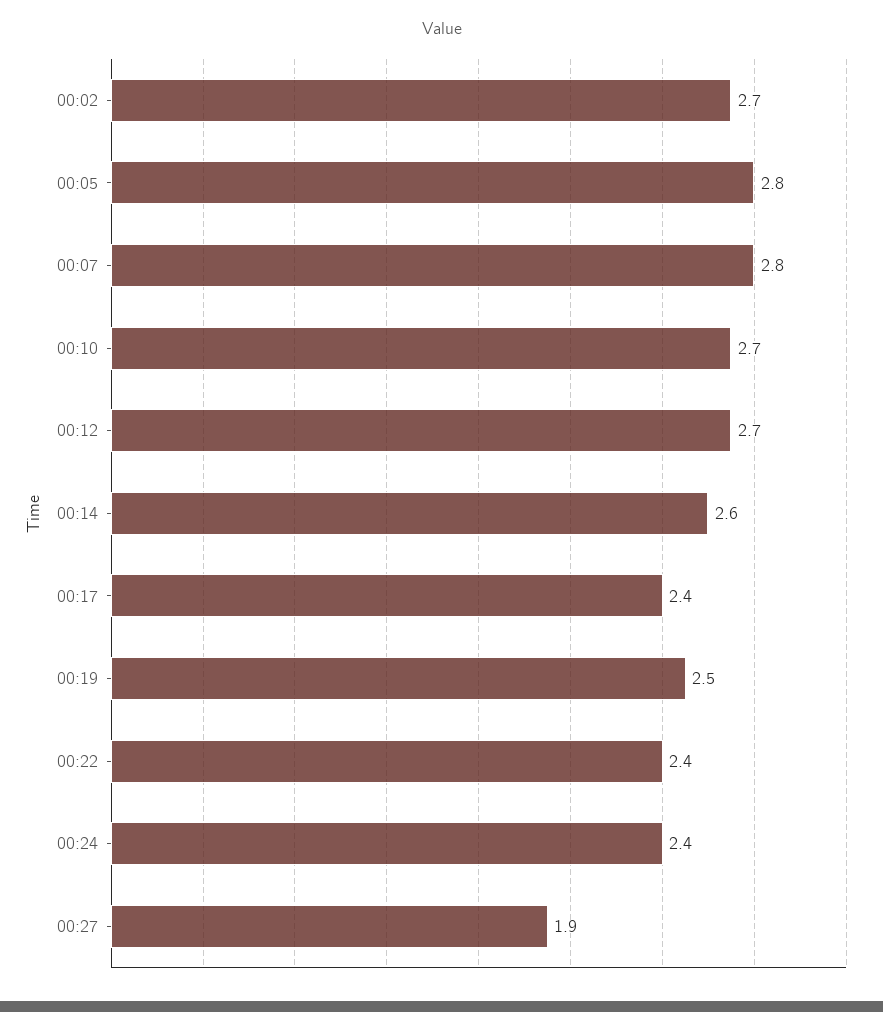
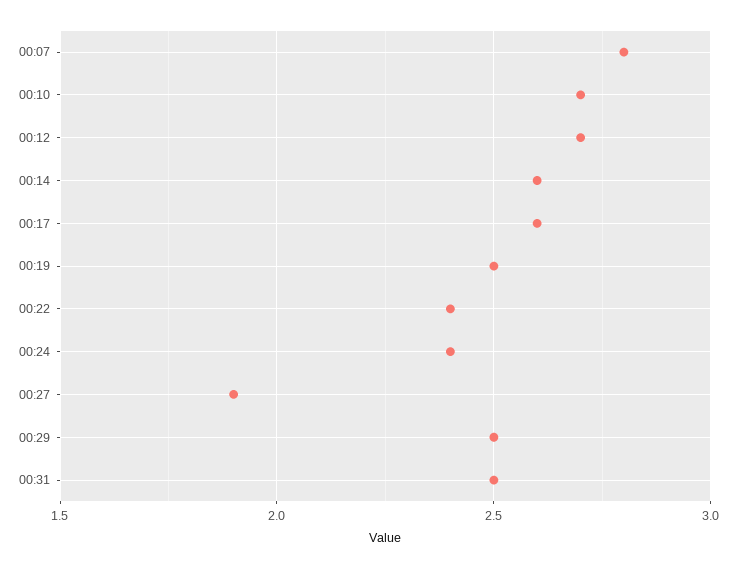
00:02: 2.7 -> none
00:05: 2.8 -> none
00:17: 2.4 -> 2.6
00:29: none -> 2.5
00:31: none -> 2.5

